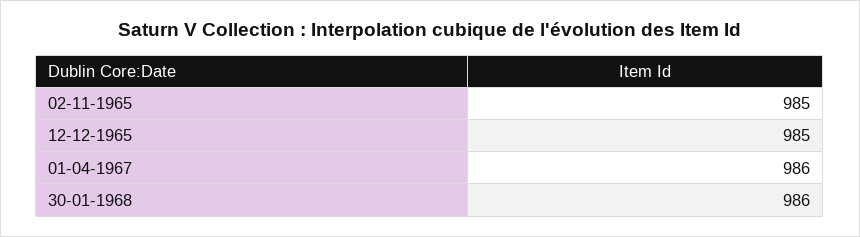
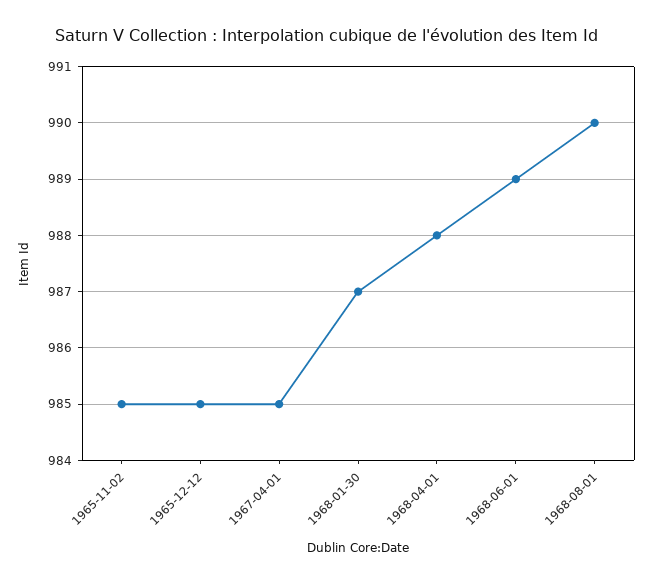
01-04-1967: 986 -> 985
30-01-1968: 986 -> 987
1968-04-01: none -> 988
1968-06-01: none -> 989
1968-08-01: none -> 990

